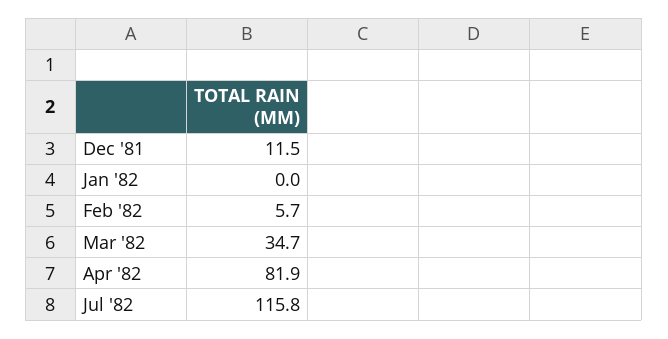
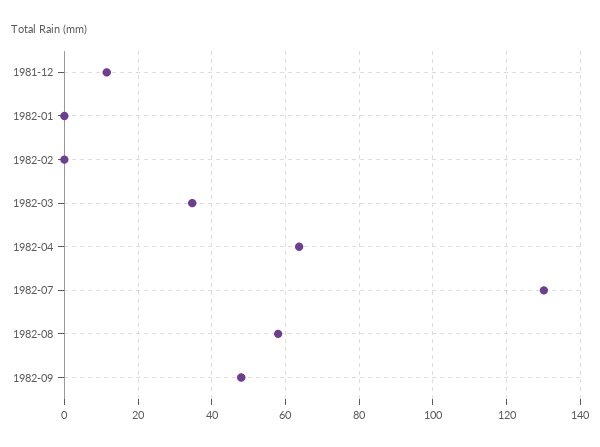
Feb '82: 5.7 -> 0
Apr '82: 81.9 -> 64
Jul '82: 115.8 -> 130
1982-08: none -> 58
1982-09: none -> 48

